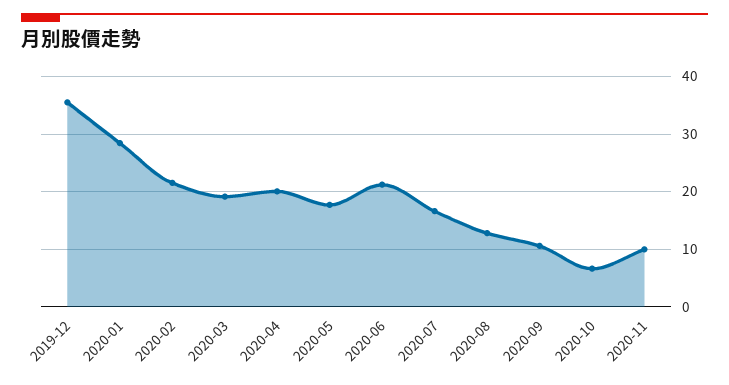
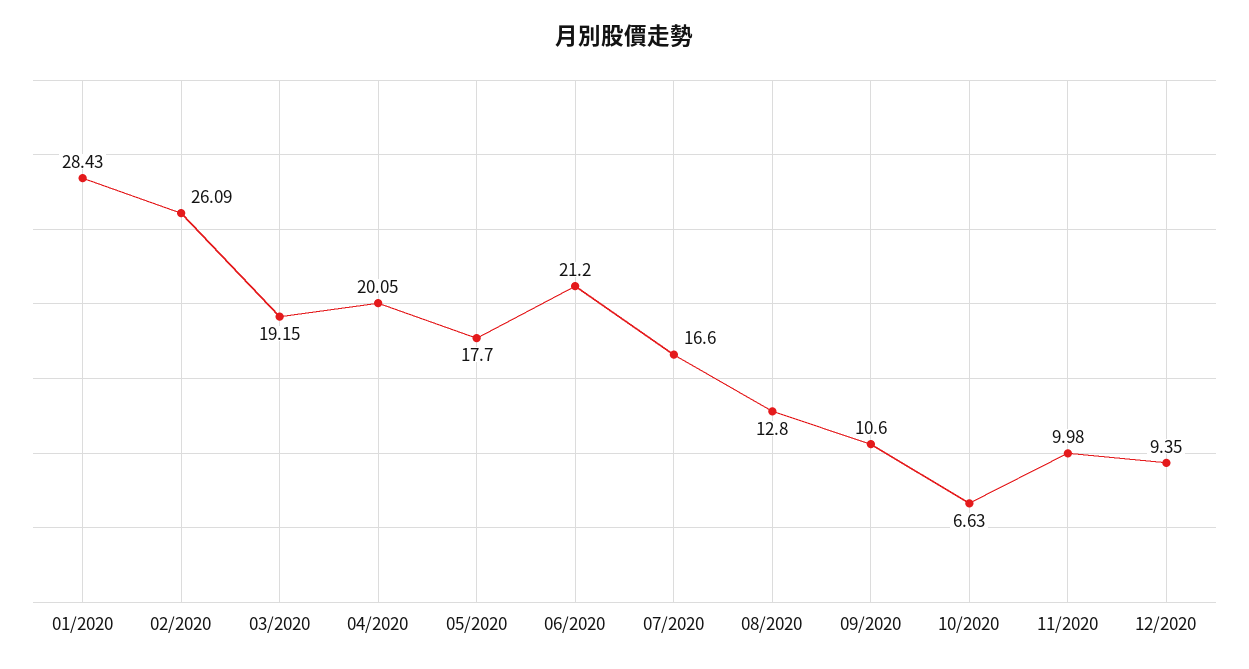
2019-12: 36 -> none
2020-02: 22 -> 26.09
12/2020: none -> 9.35

